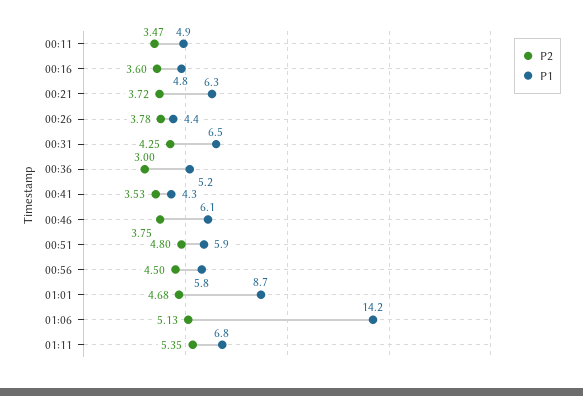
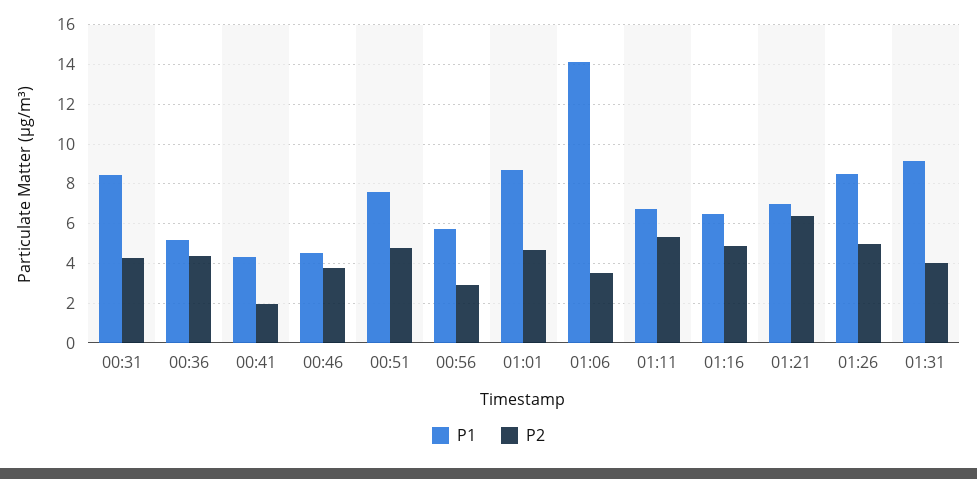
P2, 00:11: 3.47 -> none
P1, 00:11: 4.9 -> none
P2, 00:16: 3.6 -> none
P1, 00:16: 4.8 -> none
P2, 00:21: 3.72 -> none
P1, 00:21: 6.3 -> none
P2, 00:26: 3.78 -> none
P1, 00:26: 4.4 -> none
P1, 00:31: 6.5 -> 8.5
P2, 00:36: 3 -> 4.5
P2, 00:41: 3.53 -> 2
P1, 00:46: 6.1 -> 4.5
P1, 00:51: 5.9 -> 7.5
P2, 00:56: 4.5 -> 3
P2, 01:06: 5.13 -> 3.5
P1, 01:16: none -> 6.5
P2, 01:16: none -> 5
P1, 01:21: none -> 7
P2, 01:21: none -> 6.5
P1, 01:26: none -> 8.5
P2, 01:26: none -> 5
P1, 01:31: none -> 9
P2, 01:31: none -> 4

